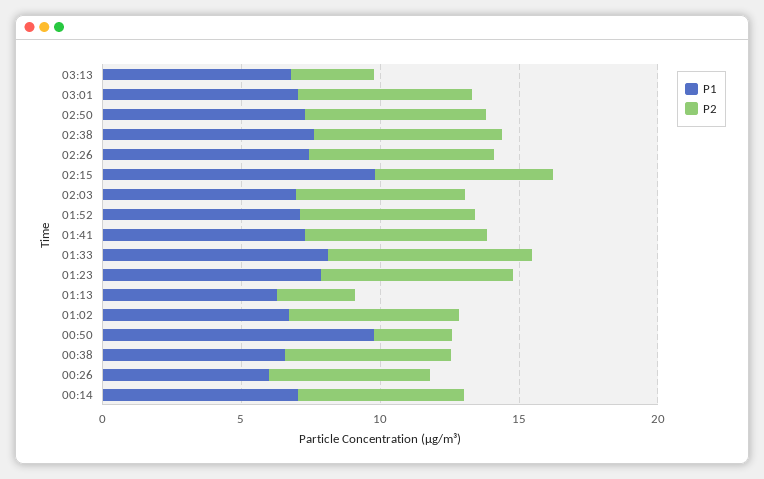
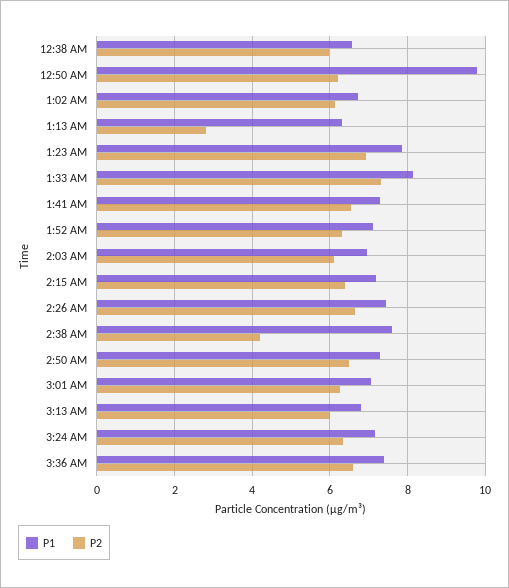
P2, 03:13: 3 -> 6
P2, 02:38: 7 -> 4.2
P1, 02:15: 10 -> 7.2
P2, 00:50: 3 -> 6.2
P1, 00:26: 6 -> none
P2, 00:26: 6 -> none
P1, 00:14: 7 -> none
P2, 00:14: 6 -> none
P1, 3:24 AM: none -> 7.2
P2, 3:24 AM: none -> 6.4
P1, 3:36 AM: none -> 7.4
P2, 3:36 AM: none -> 6.6

